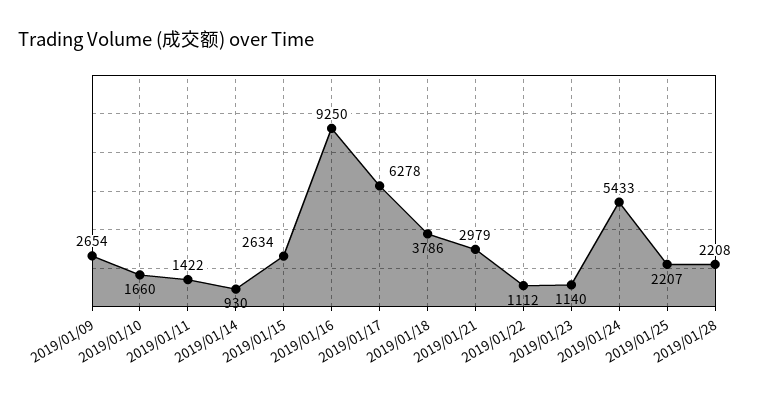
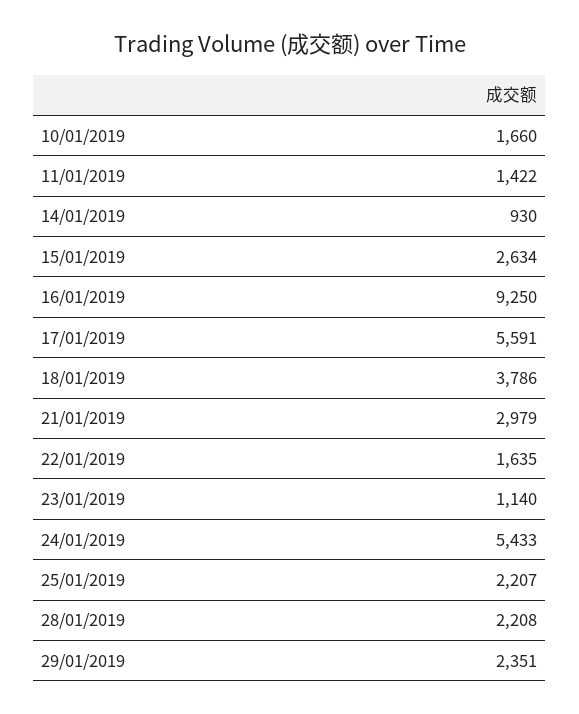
2019/01/09: 2654 -> none
2019/01/17: 6278 -> 5591
2019/01/22: 1112 -> 1635
29/01/2019: none -> 2351

